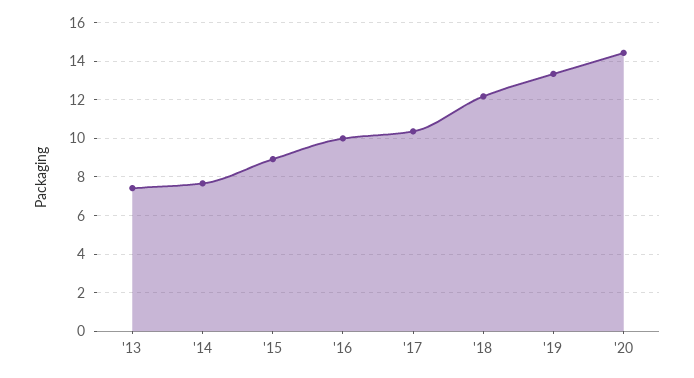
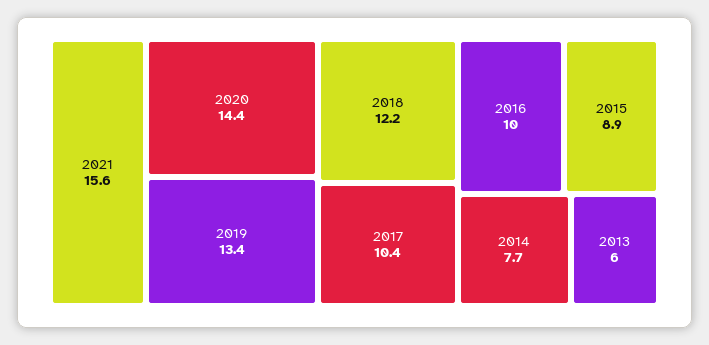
'13: 7.5 -> 6
2021: none -> 15.6

